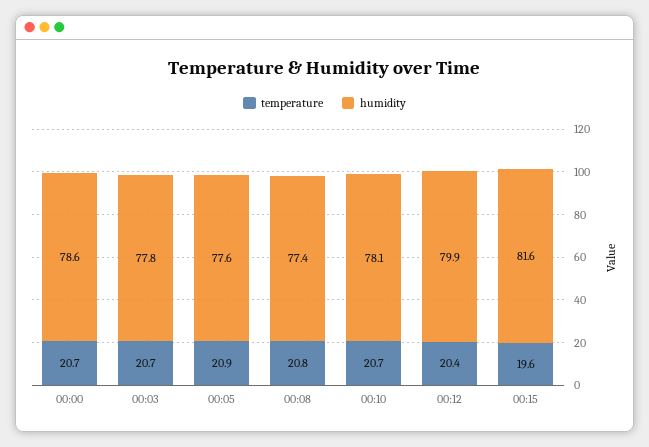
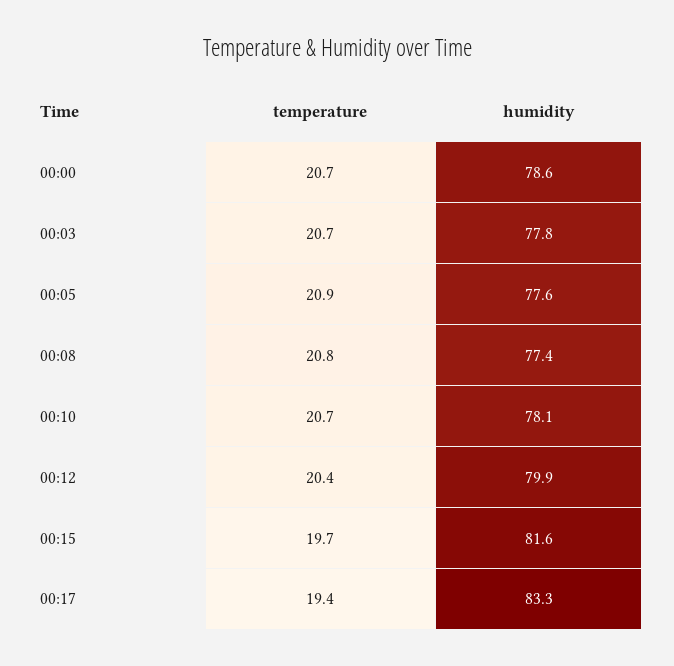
temperature, 00:15: 19.6 -> 19.7
temperature, 00:17: none -> 19.4
humidity, 00:17: none -> 83.3

